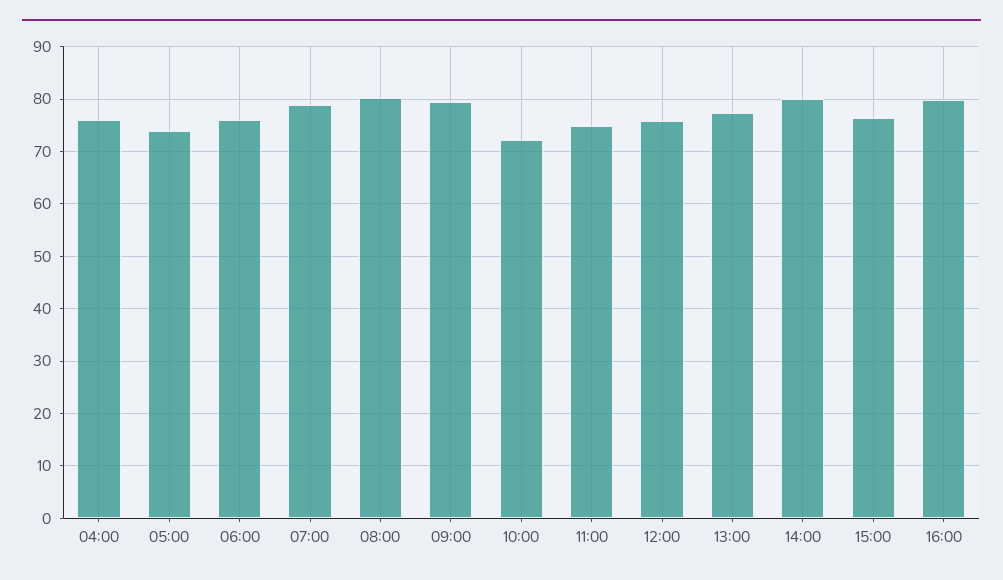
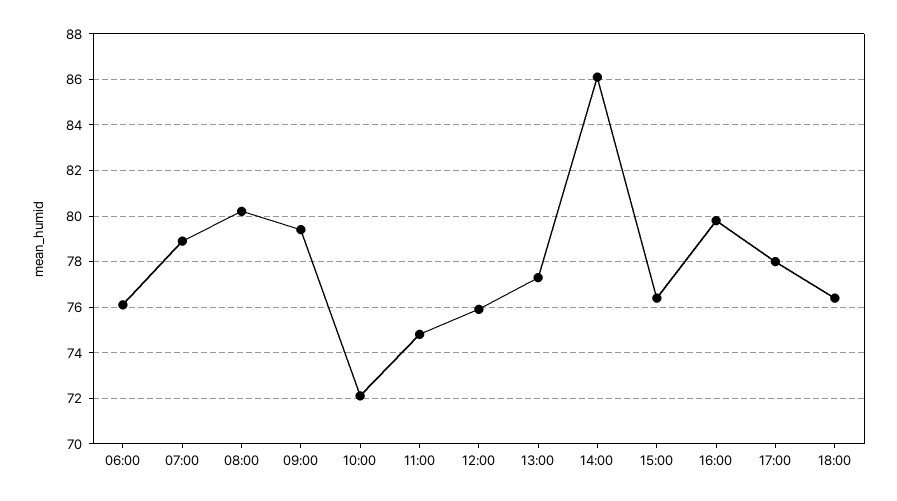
04:00: 76 -> none
05:00: 74 -> none
14:00: 80 -> 86
17:00: none -> 78
18:00: none -> 76.5

